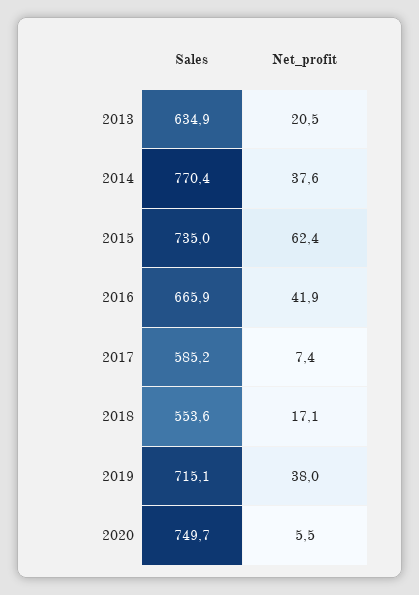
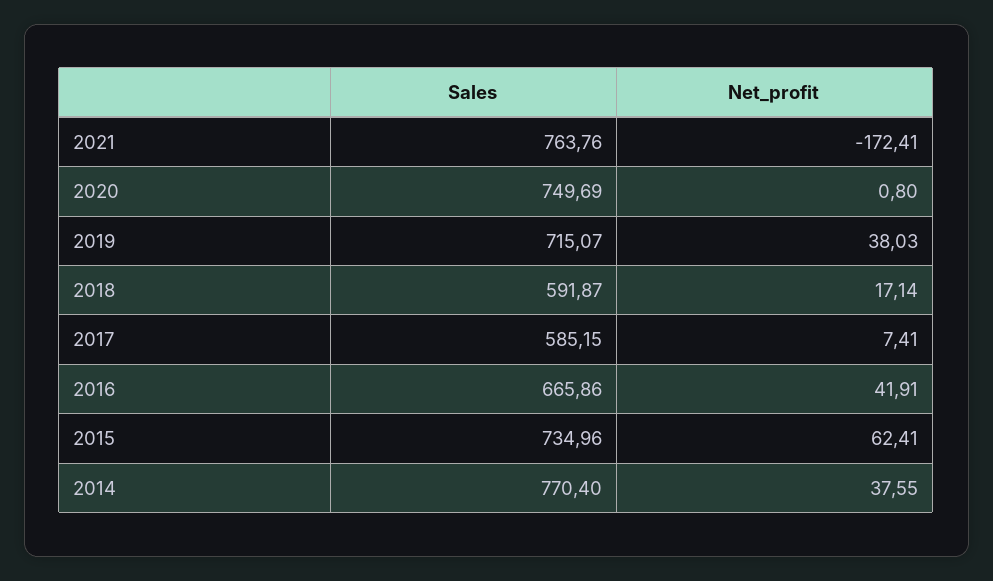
Sales, 2013: 634.9 -> none
Net_profit, 2013: 20.5 -> none
Sales, 2018: 553.6 -> 591.87
Net_profit, 2020: 5.5 -> 0.8
Sales, 2021: none -> 763.76
Net_profit, 2021: none -> -172.41

